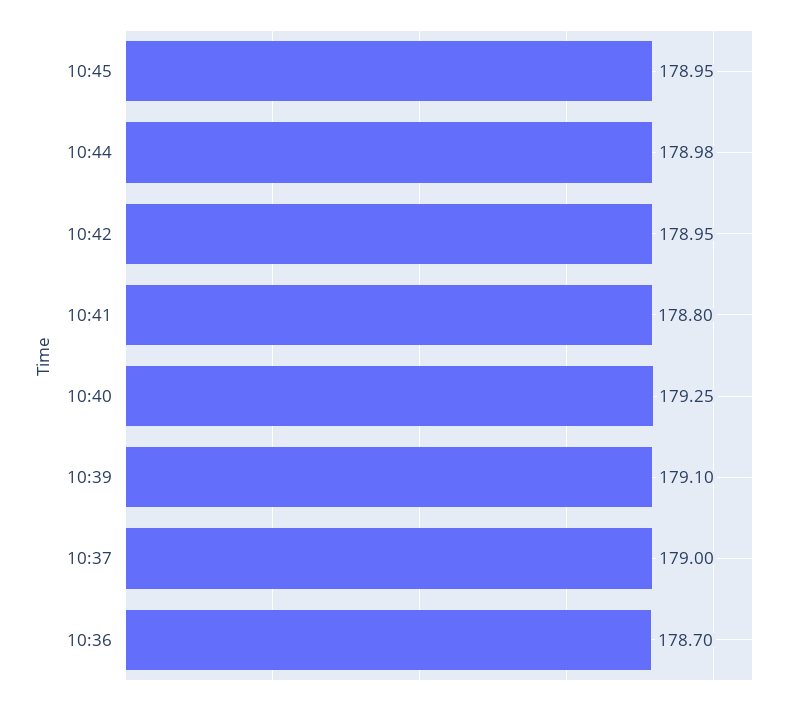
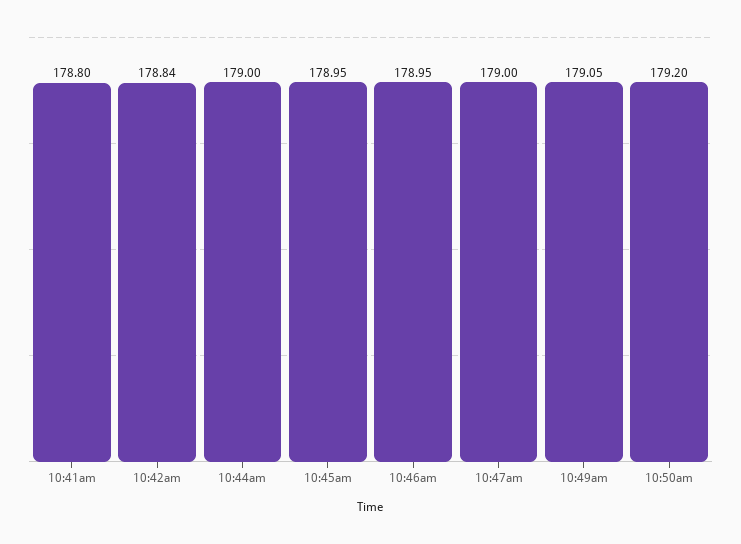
10:44: 178.98 -> 179
10:42: 178.95 -> 178.84
10:40: 179.25 -> none
10:39: 179.1 -> none
10:37: 179 -> none
10:36: 178.7 -> none
10:46am: none -> 178.95
10:47am: none -> 179
10:49am: none -> 179.05
10:50am: none -> 179.2

